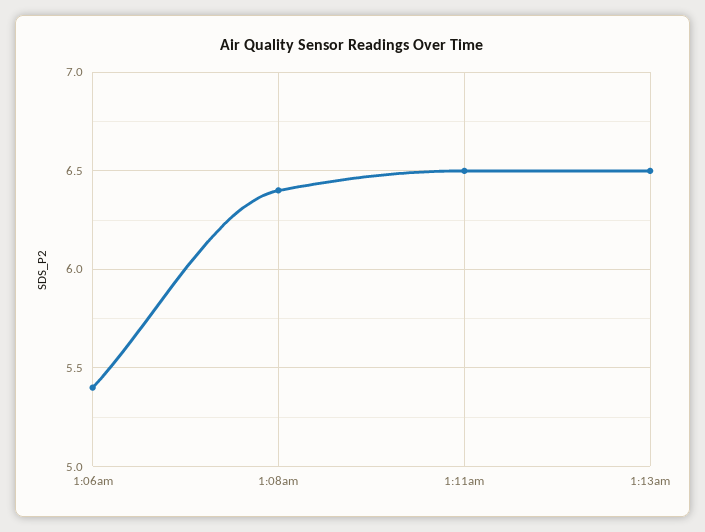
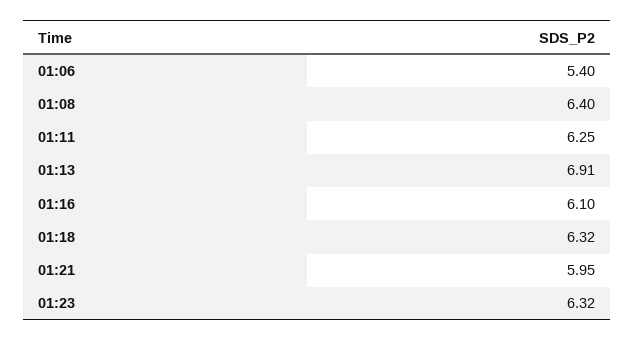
1:11am: 6.5 -> 6.25
1:13am: 6.5 -> 6.91
01:16: none -> 6.1
01:18: none -> 6.32
01:21: none -> 5.95
01:23: none -> 6.32

